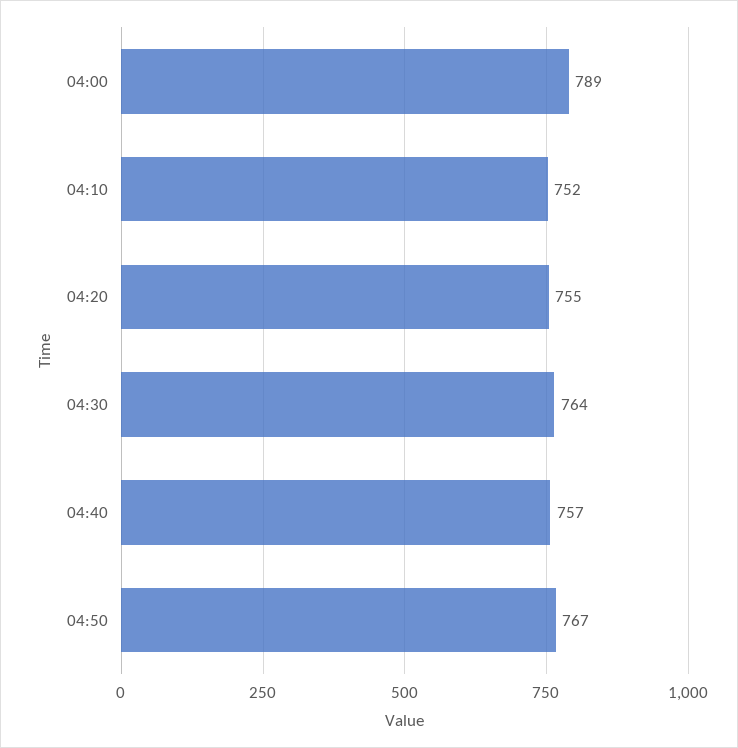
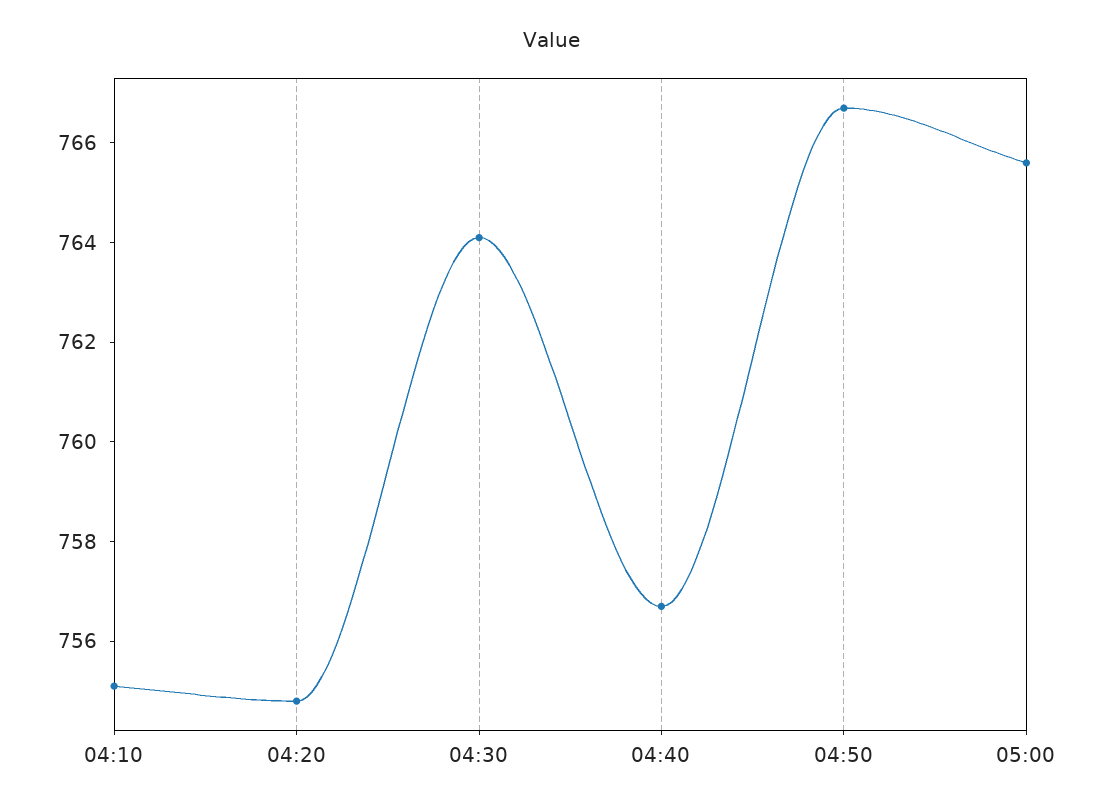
04:00: 789 -> none
04:10: 752 -> 755
05:00: none -> 765.5

